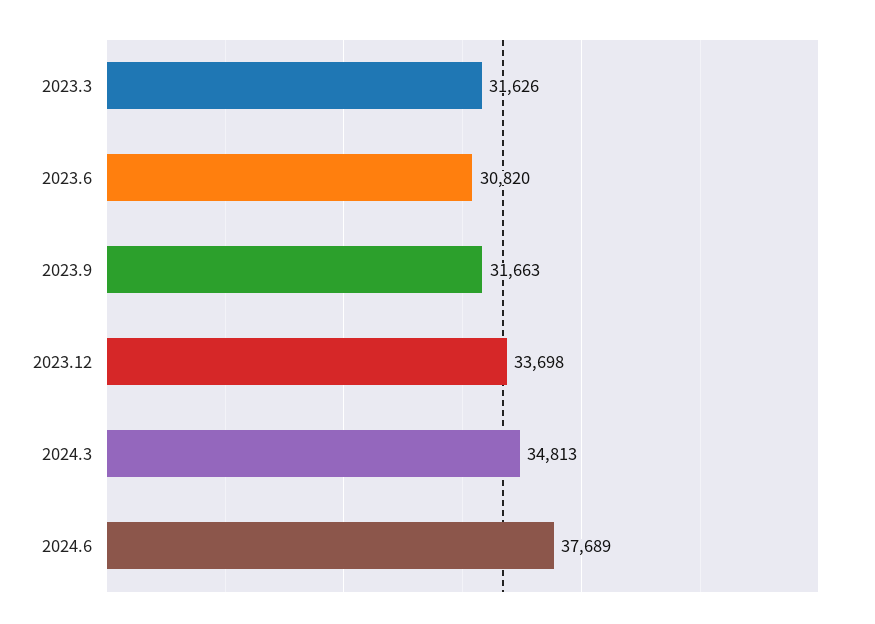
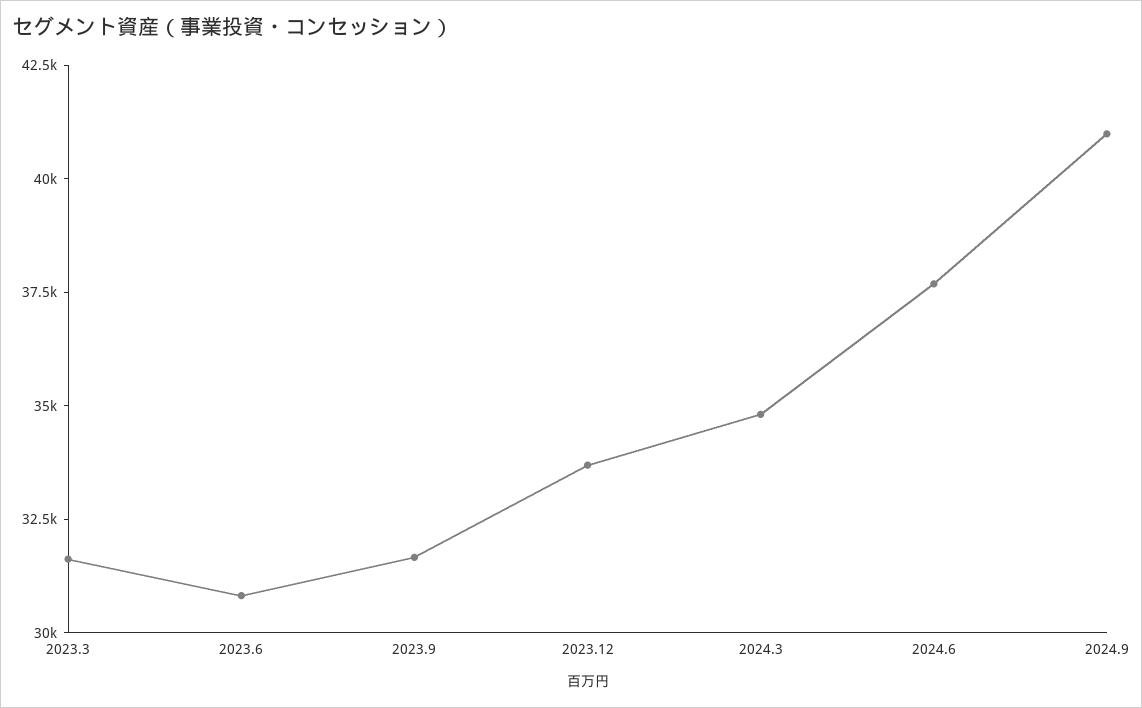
2024.9: none -> 41000

